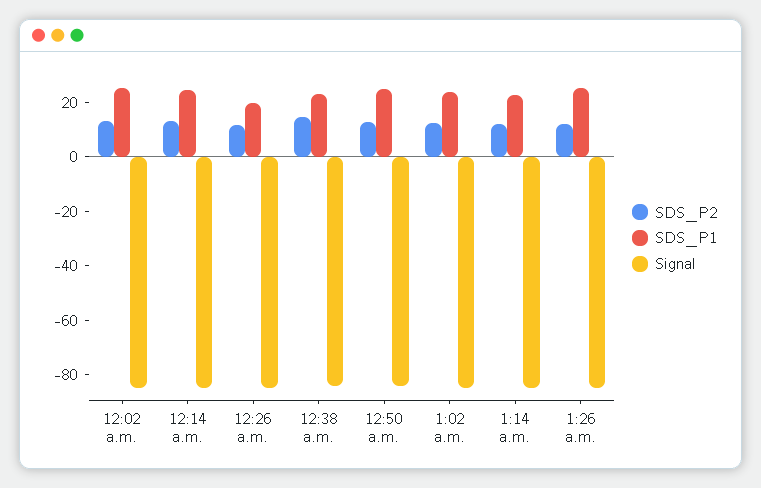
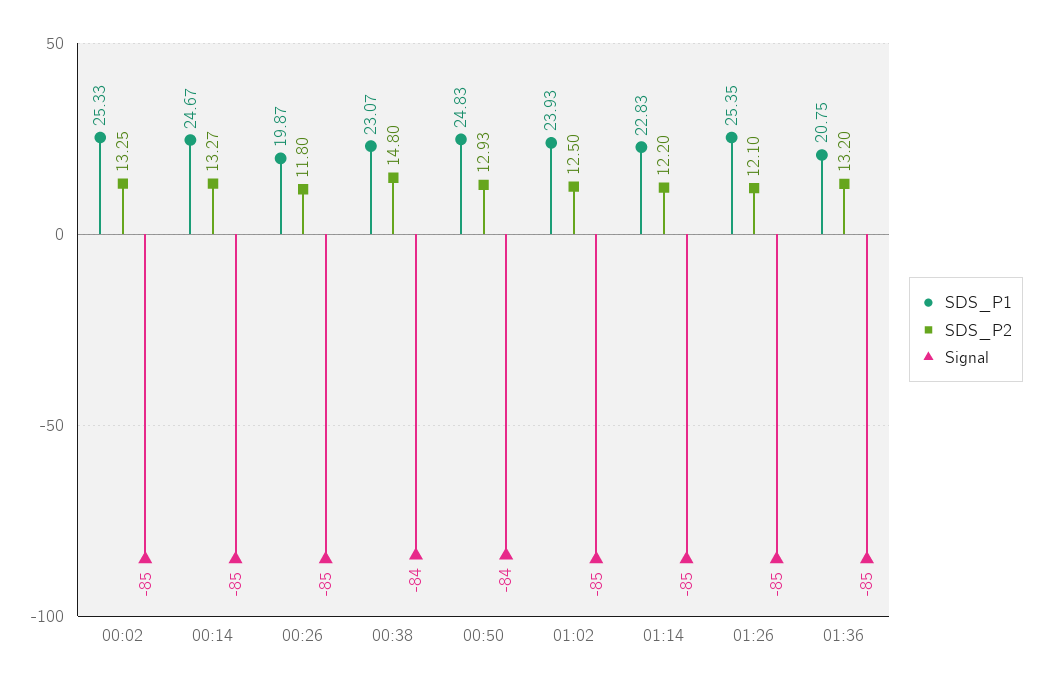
SDS_P1, 01:36: none -> 20.75
SDS_P2, 01:36: none -> 13.2
Signal, 01:36: none -> -85

